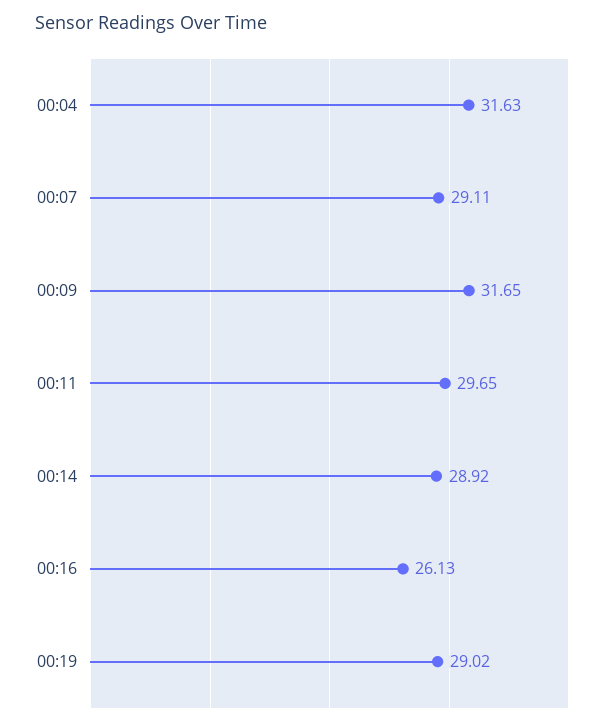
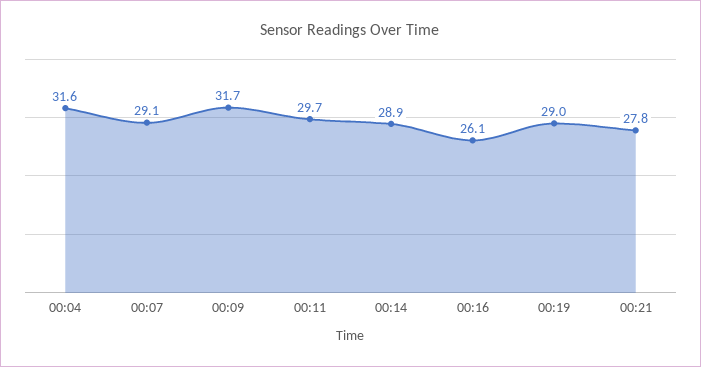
00:21: none -> 27.8

